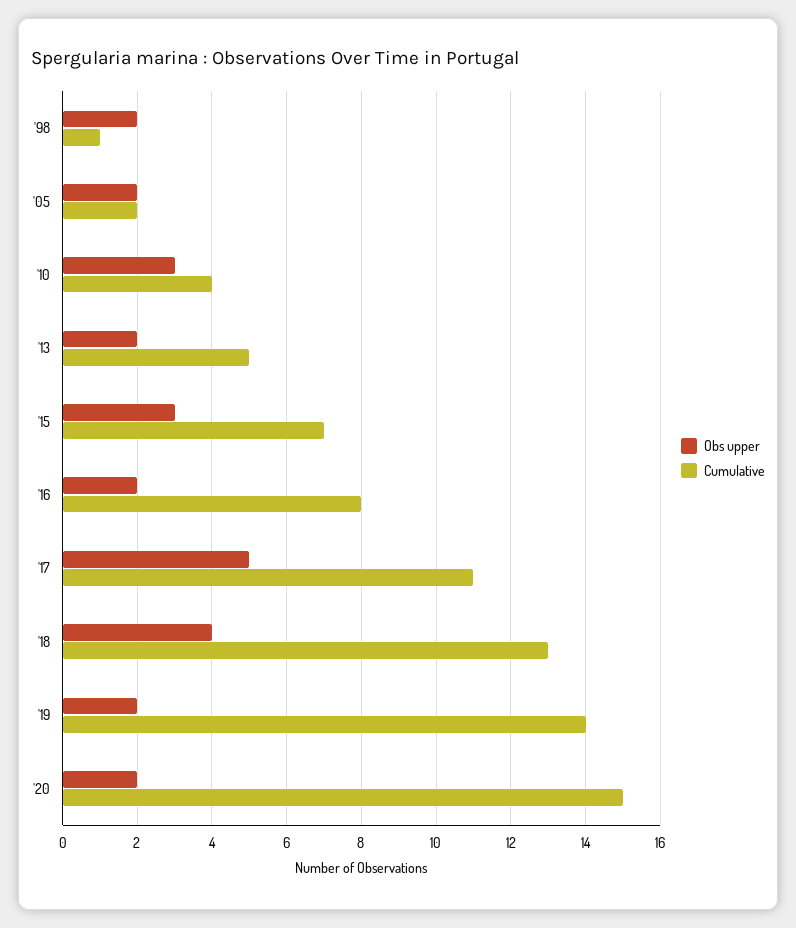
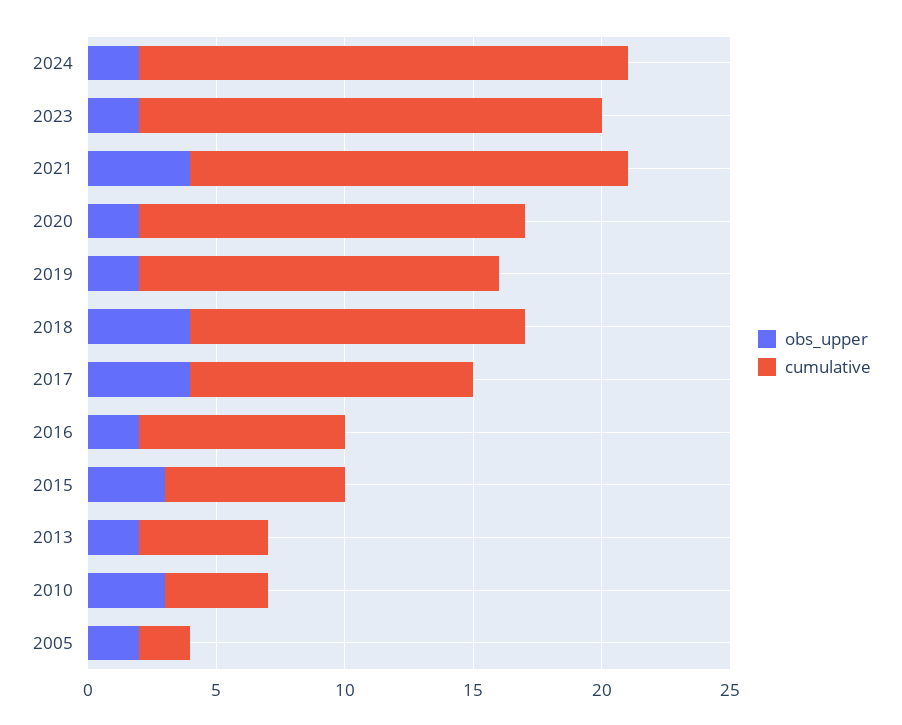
Obs upper, '98: 2 -> none
Cumulative, '98: 1 -> none
Obs upper, '17: 5 -> 4
Obs upper, 2024: none -> 2
Cumulative, 2024: none -> 19
Obs upper, 2023: none -> 2
Cumulative, 2023: none -> 18
Obs upper, 2021: none -> 4
Cumulative, 2021: none -> 17

